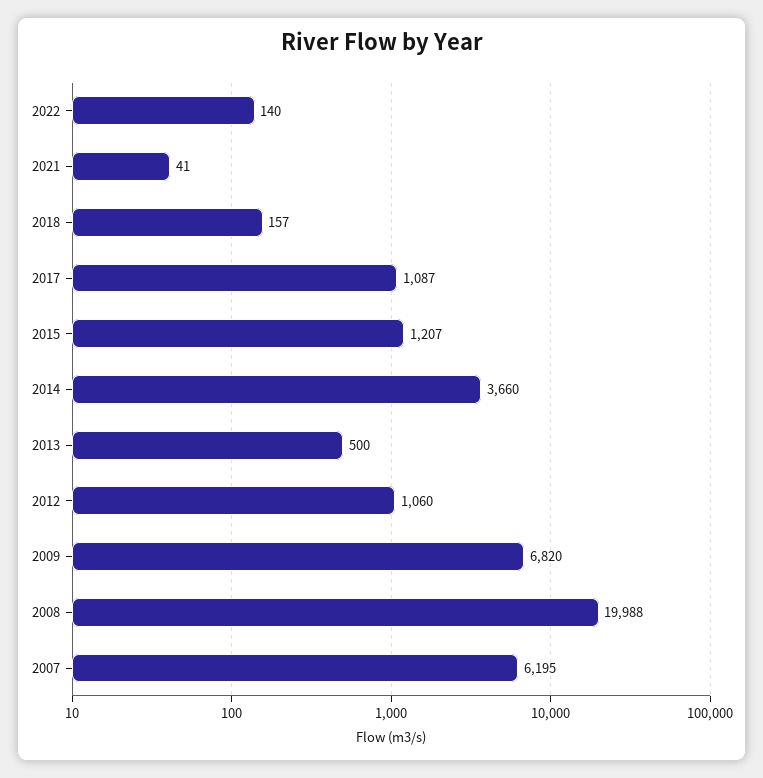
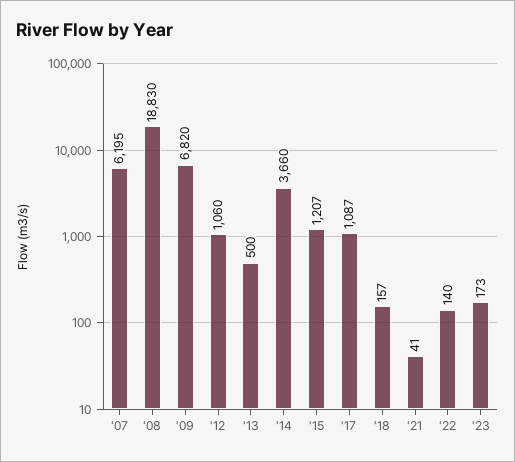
2008: 19988 -> 18830
'23: none -> 173

